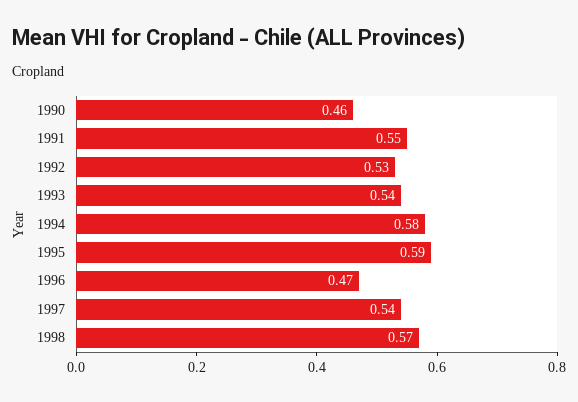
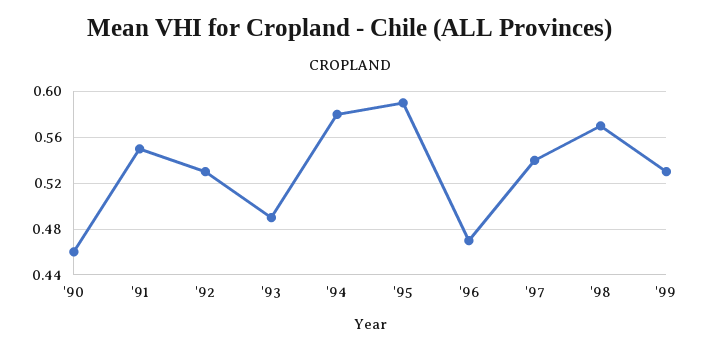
1993: 0.54 -> 0.49
'99: none -> 0.53

